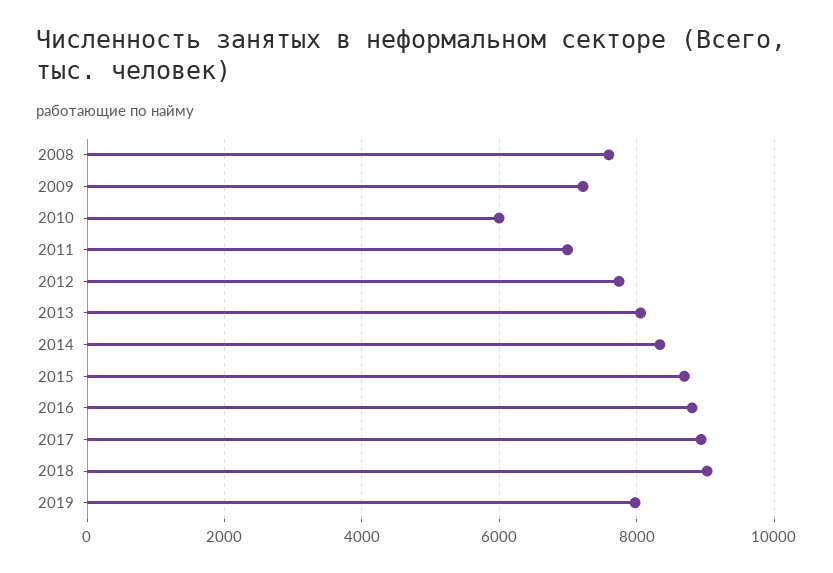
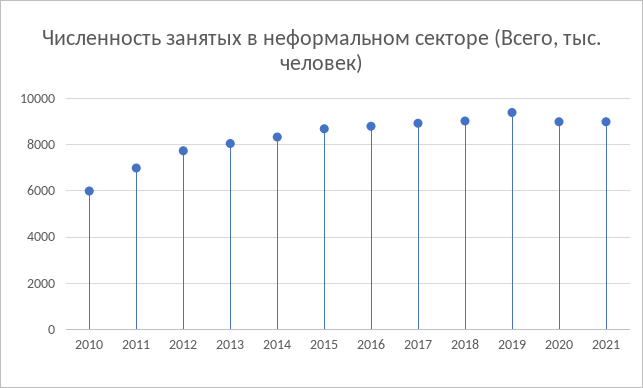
2008: 7600 -> none
2009: 7200 -> none
2019: 8000 -> 9500
2020: none -> 9000
2021: none -> 9000

